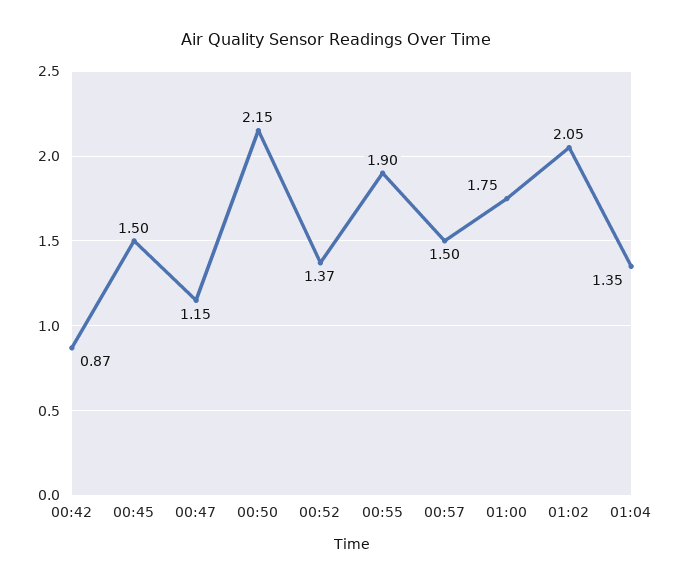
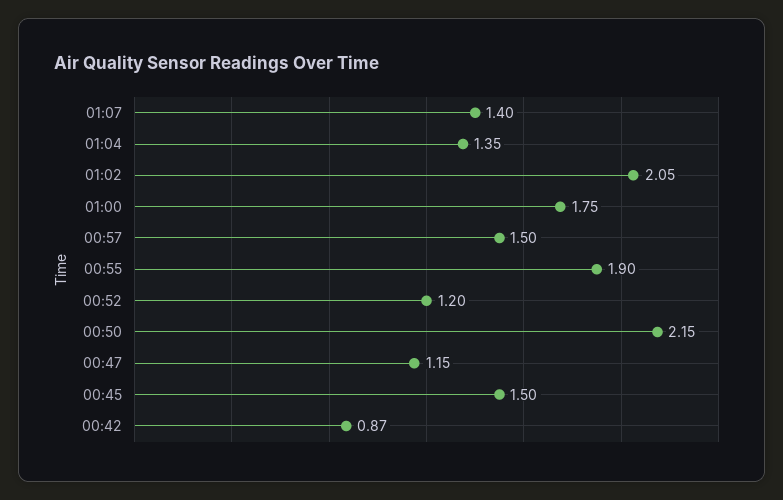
00:52: 1.37 -> 1.2
01:07: none -> 1.4

